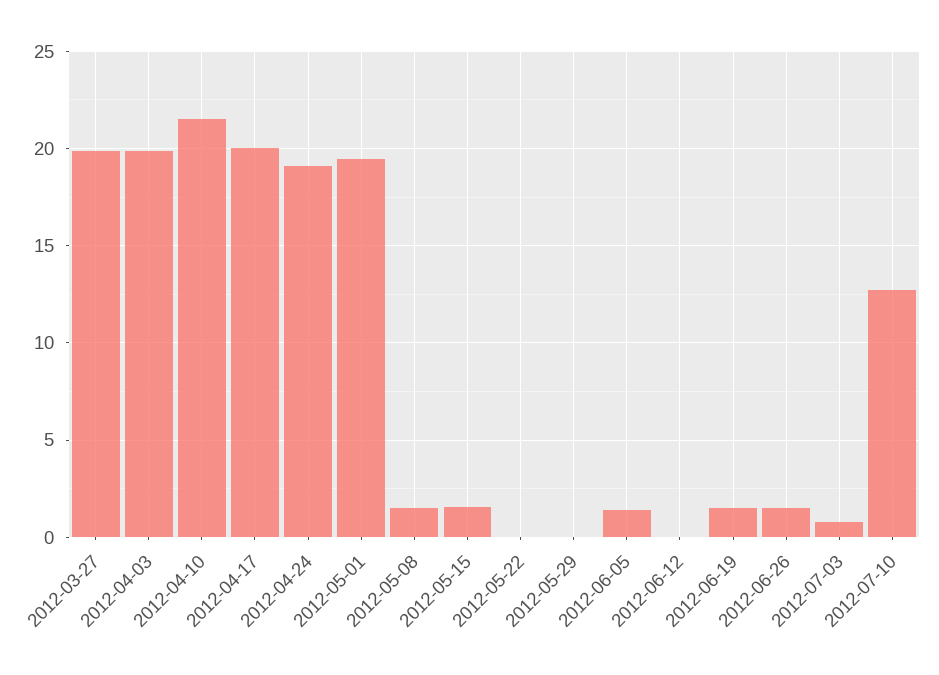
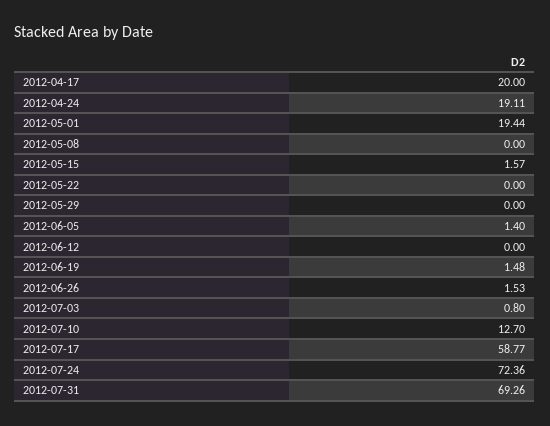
2012-03-27: 20 -> none
2012-04-03: 20 -> none
2012-04-10: 21.5 -> none
2012-05-08: 1.5 -> 0
2012-07-17: none -> 58.77
2012-07-24: none -> 72.36
2012-07-31: none -> 69.26

